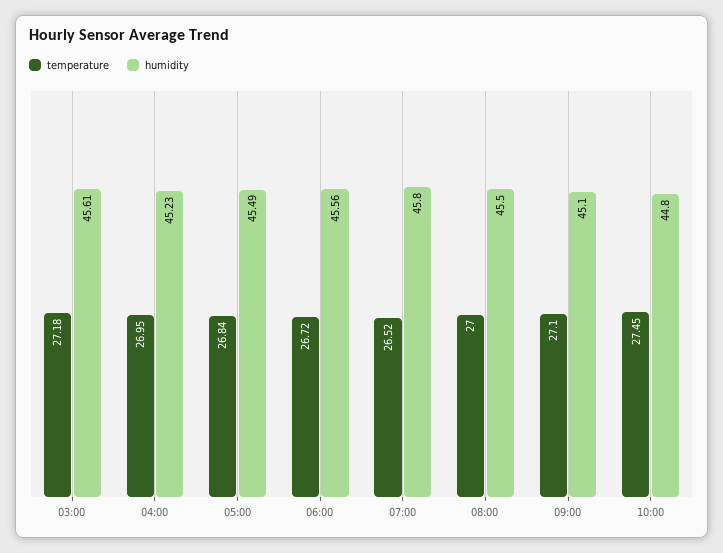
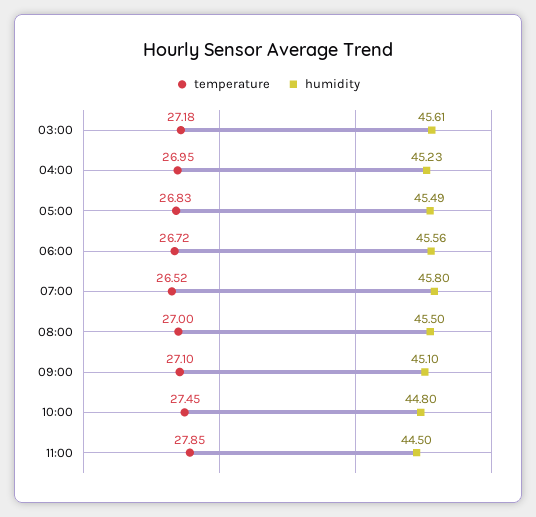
temperature, 05:00: 26.84 -> 26.83
temperature, 11:00: none -> 27.85
humidity, 11:00: none -> 44.5

